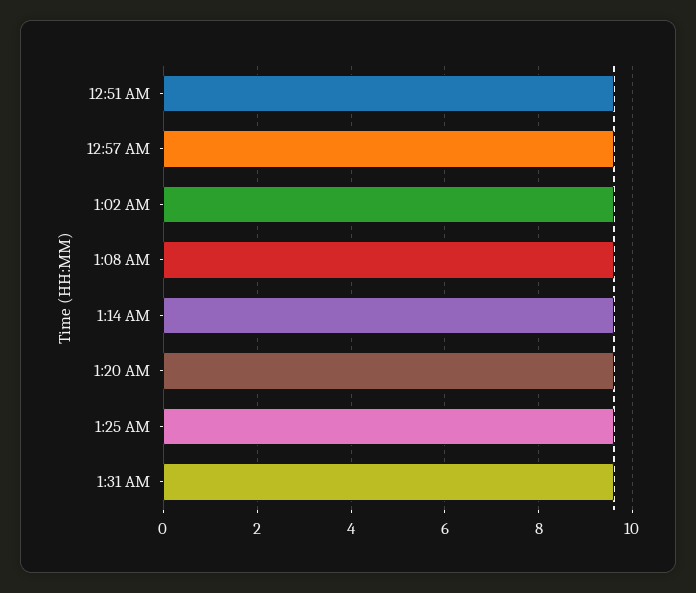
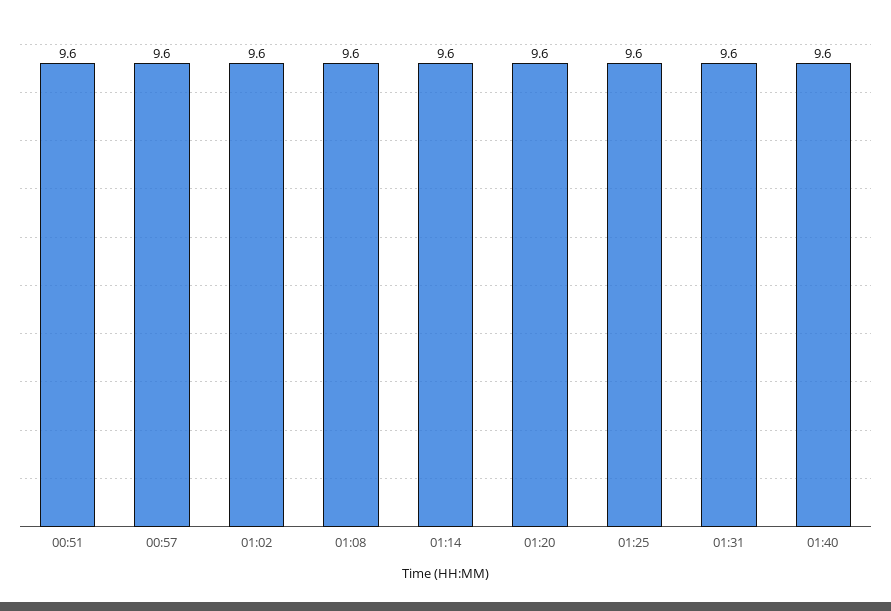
01:40: none -> 9.6

